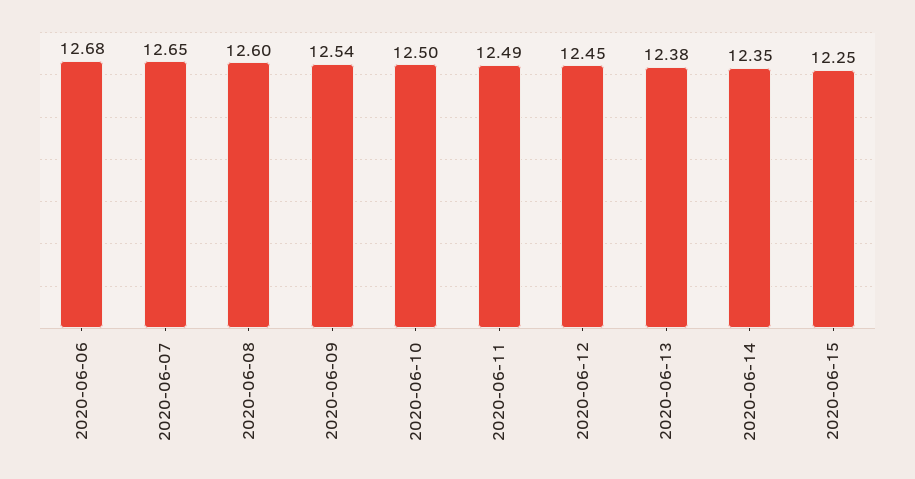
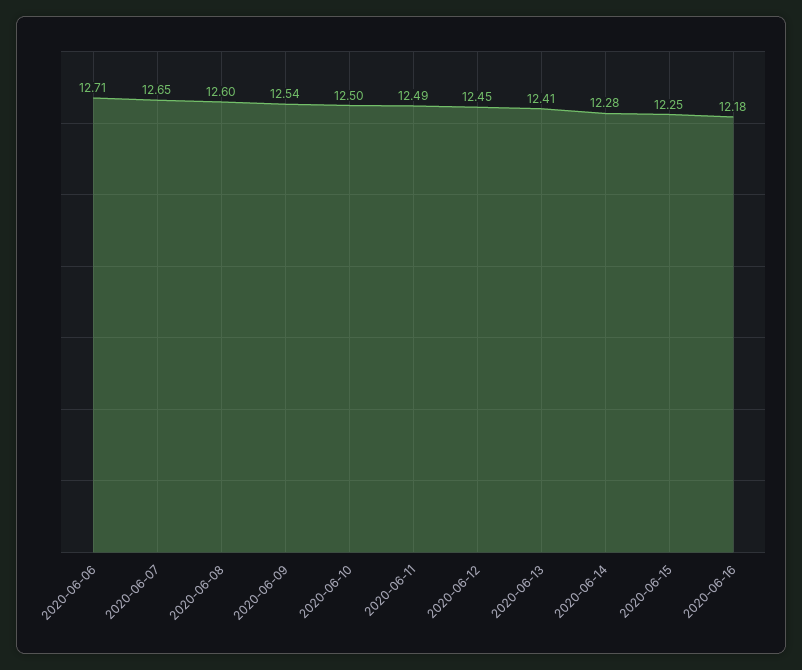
2020-06-06: 12.68 -> 12.71
2020-06-13: 12.38 -> 12.41
2020-06-14: 12.35 -> 12.28
2020-06-16: none -> 12.18

